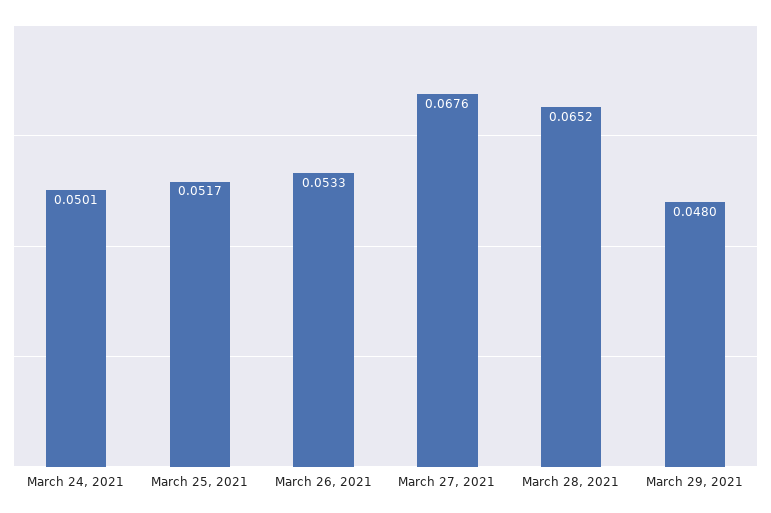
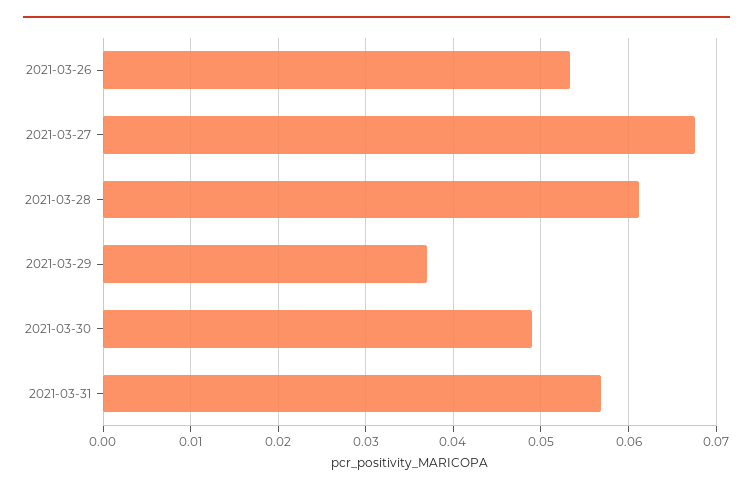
March 24, 2021: 0.0501 -> none
March 25, 2021: 0.0517 -> none
March 28, 2021: 0.0652 -> 0.061
March 29, 2021: 0.048 -> 0.037
2021-03-30: none -> 0.049
2021-03-31: none -> 0.057

